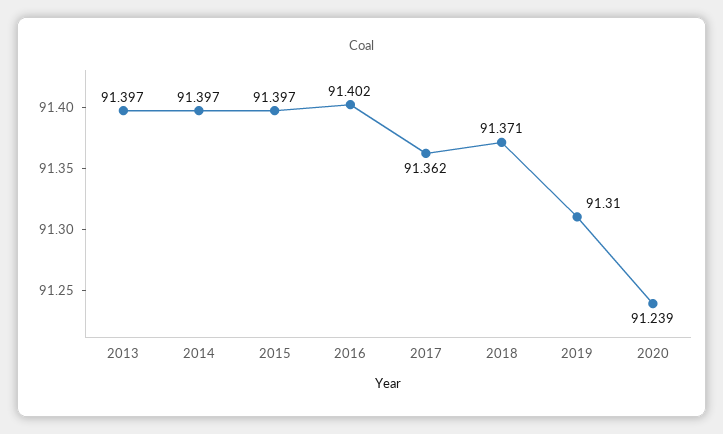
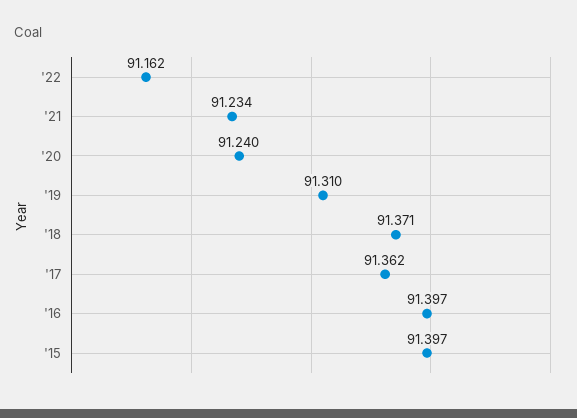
2013: 91.397 -> none
2014: 91.397 -> none
2016: 91.402 -> 91.397
2020: 91.239 -> 91.24
'22: none -> 91.162
'21: none -> 91.234

